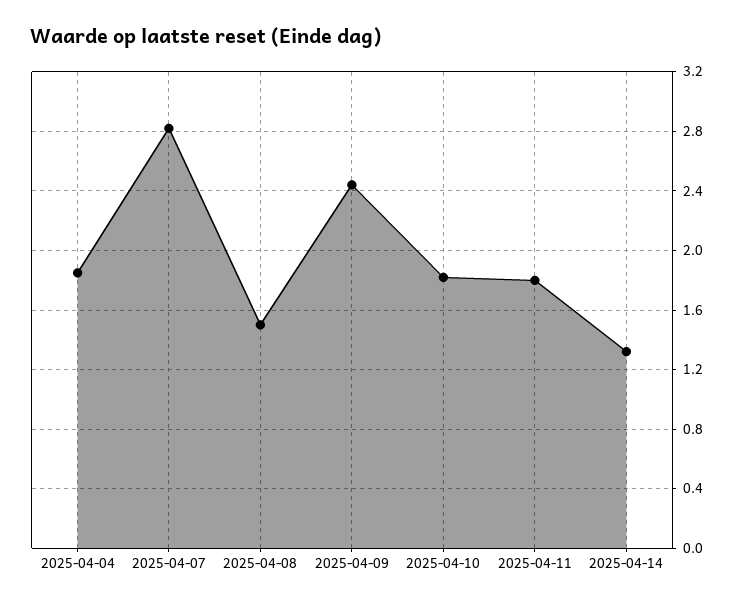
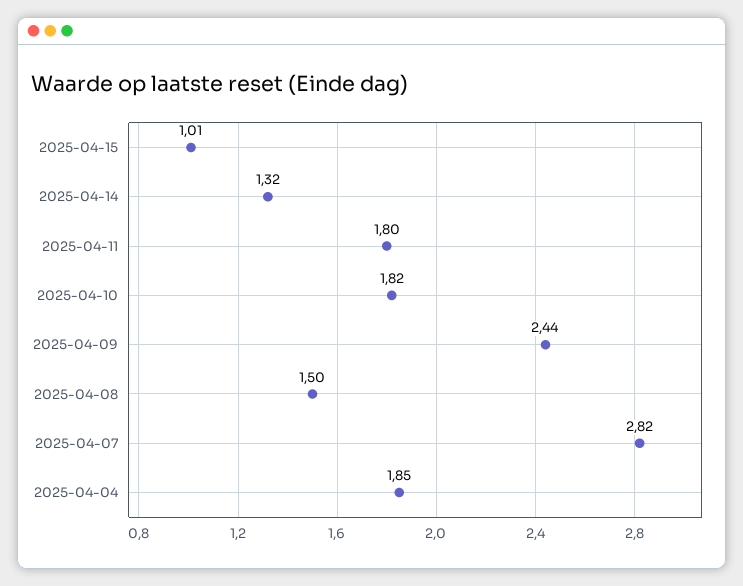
2025-04-15: none -> 1.01

